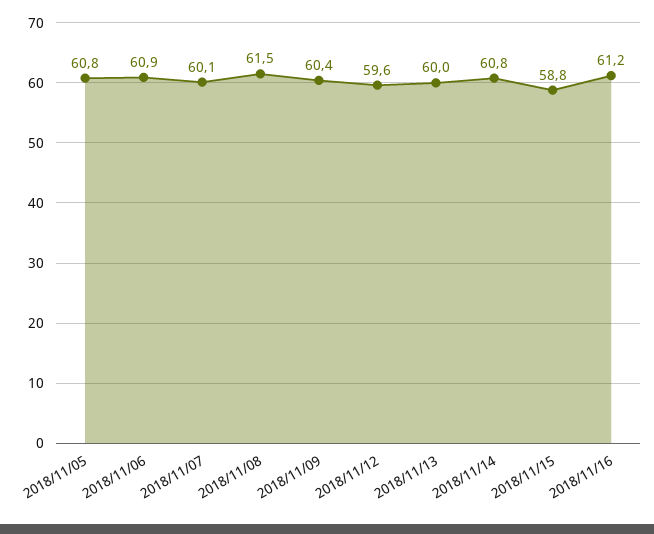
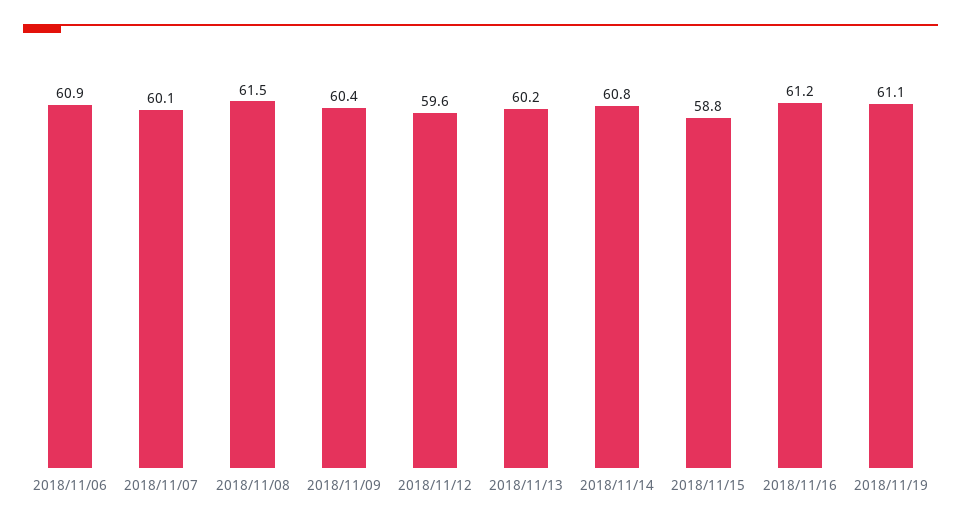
2018/11/05: 60.8 -> none
2018/11/13: 60 -> 60.2
2018/11/19: none -> 61.1

